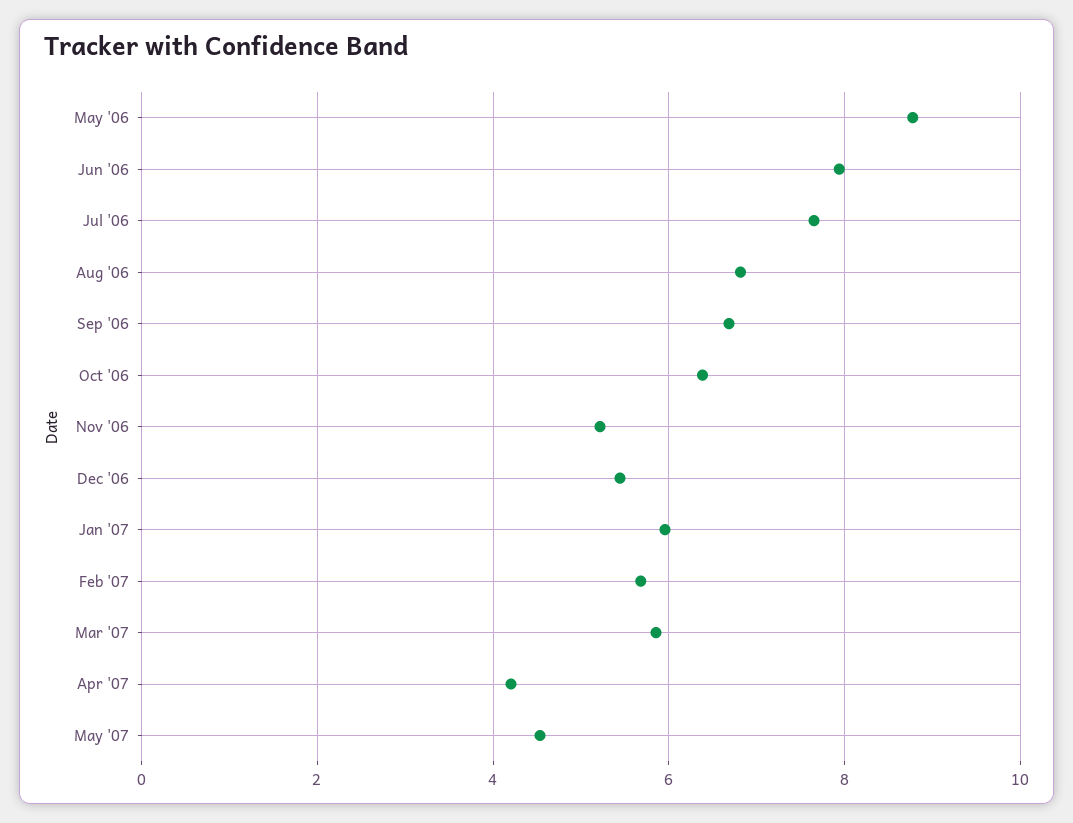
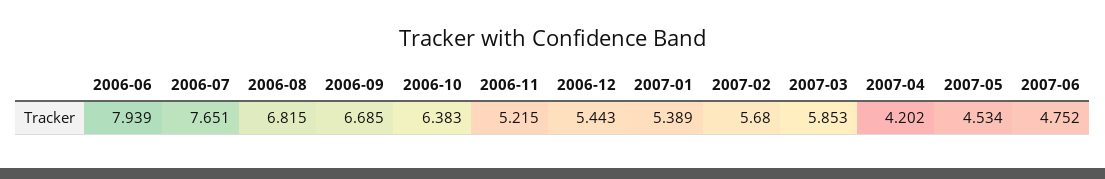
May '06: 8.8 -> none
Jan '07: 6 -> 5.389
2007-06: none -> 4.752

